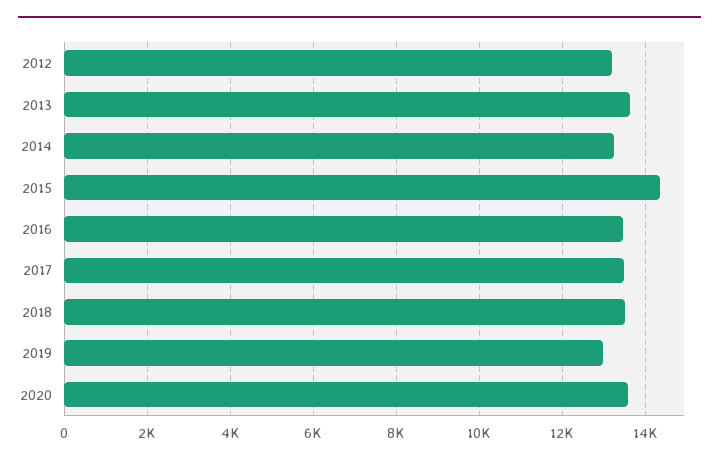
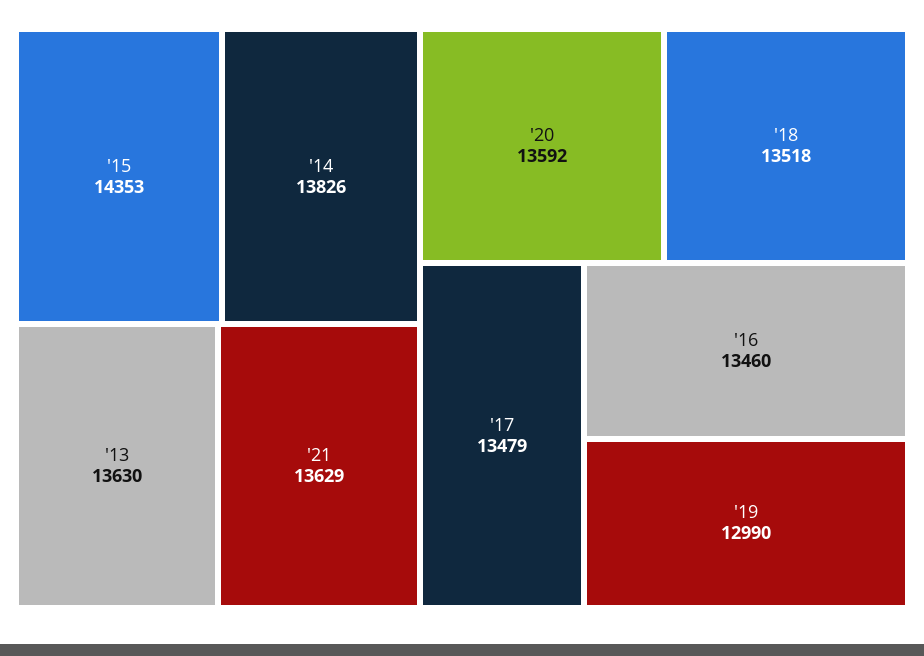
2012: 13200 -> none
2014: 13200 -> 13826
'21: none -> 13629

